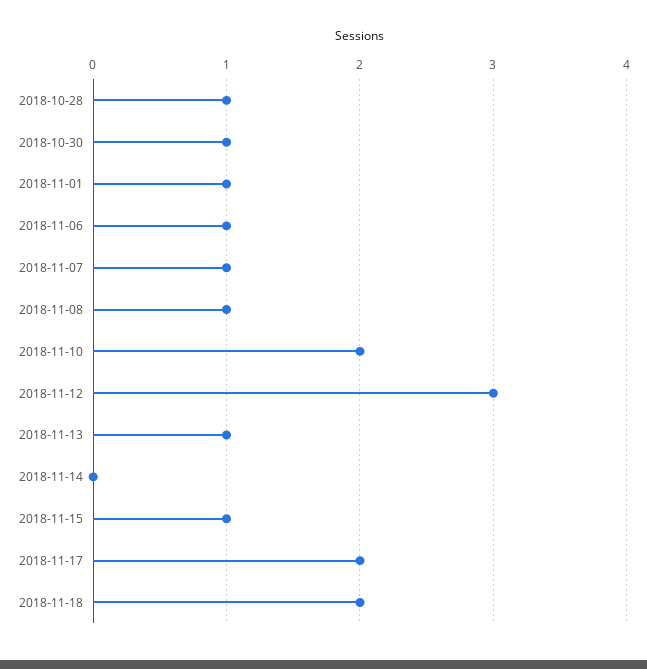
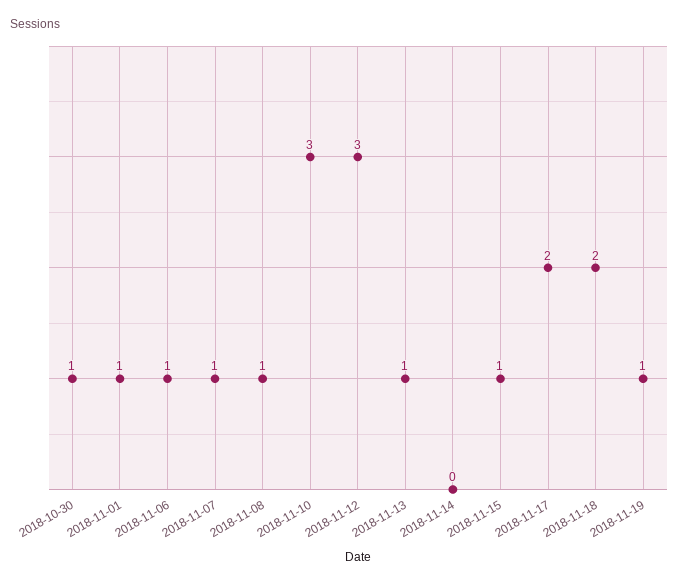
2018-10-28: 1 -> none
2018-11-10: 2 -> 3
2018-11-19: none -> 1

